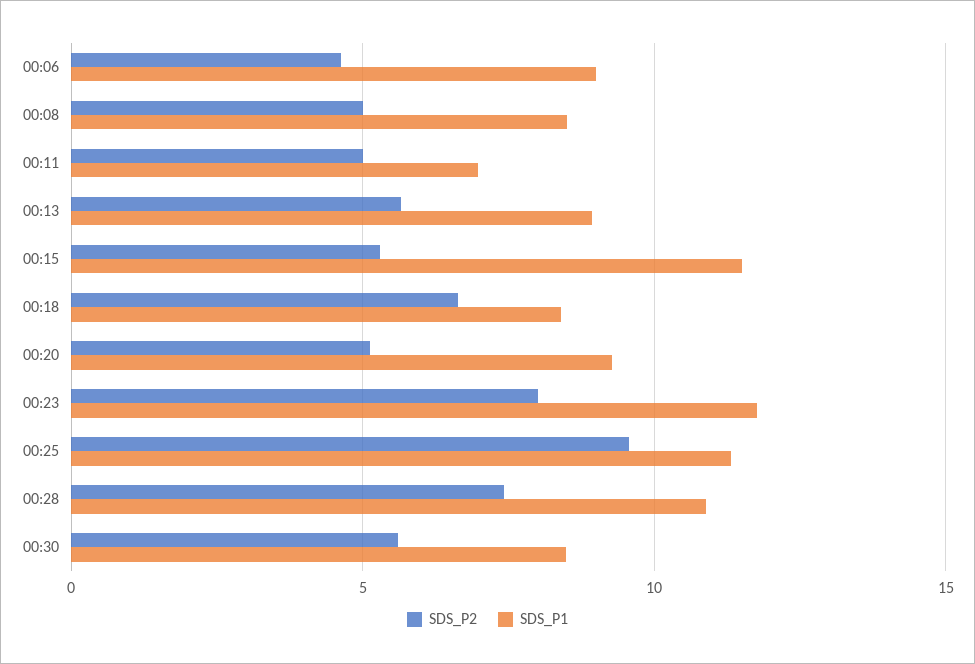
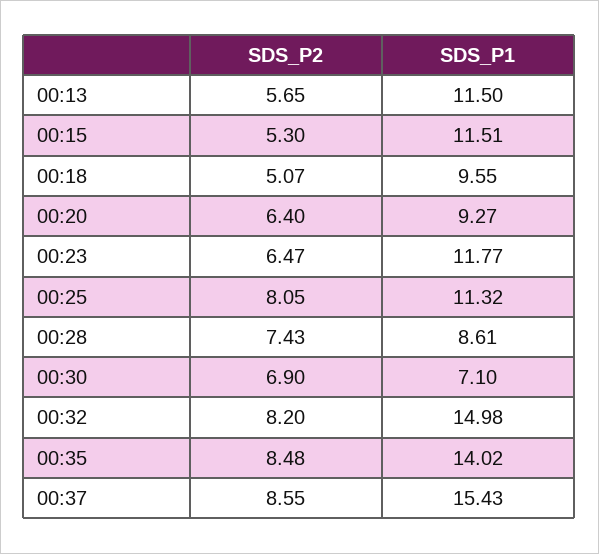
SDS_P2, 00:06: 4.5 -> none
SDS_P1, 00:06: 9 -> none
SDS_P2, 00:08: 5 -> none
SDS_P1, 00:08: 8.5 -> none
SDS_P2, 00:11: 5 -> none
SDS_P1, 00:11: 7 -> none
SDS_P1, 00:13: 9 -> 11.5
SDS_P2, 00:18: 6.5 -> 5.07
SDS_P1, 00:18: 8.5 -> 9.55
SDS_P2, 00:20: 5 -> 6.4
SDS_P2, 00:23: 8 -> 6.47
SDS_P2, 00:25: 9.5 -> 8.05
SDS_P1, 00:28: 11 -> 8.61
SDS_P2, 00:30: 5.5 -> 6.9
SDS_P1, 00:30: 8.5 -> 7.1
SDS_P2, 00:32: none -> 8.2
SDS_P1, 00:32: none -> 14.98
SDS_P2, 00:35: none -> 8.48
SDS_P1, 00:35: none -> 14.02
SDS_P2, 00:37: none -> 8.55
SDS_P1, 00:37: none -> 15.43

